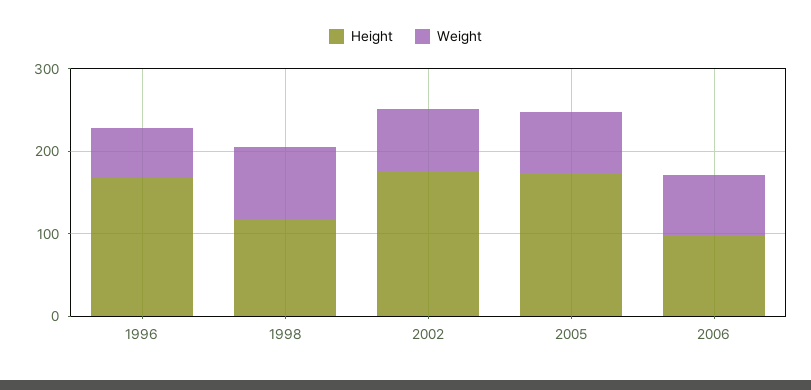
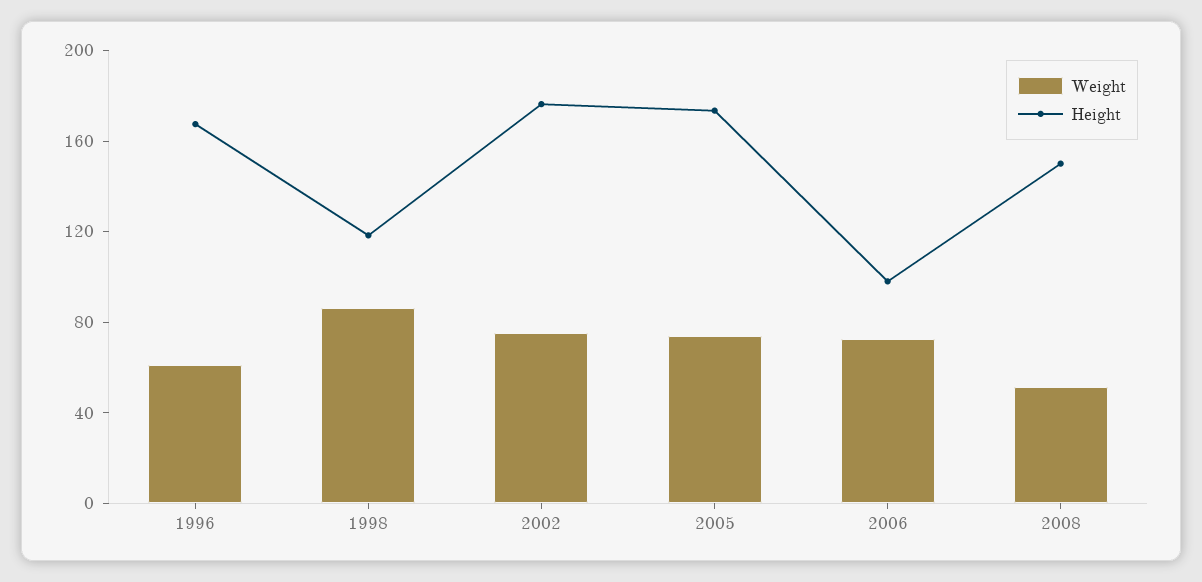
Weight, 2008: none -> 50
Height, 2008: none -> 150

